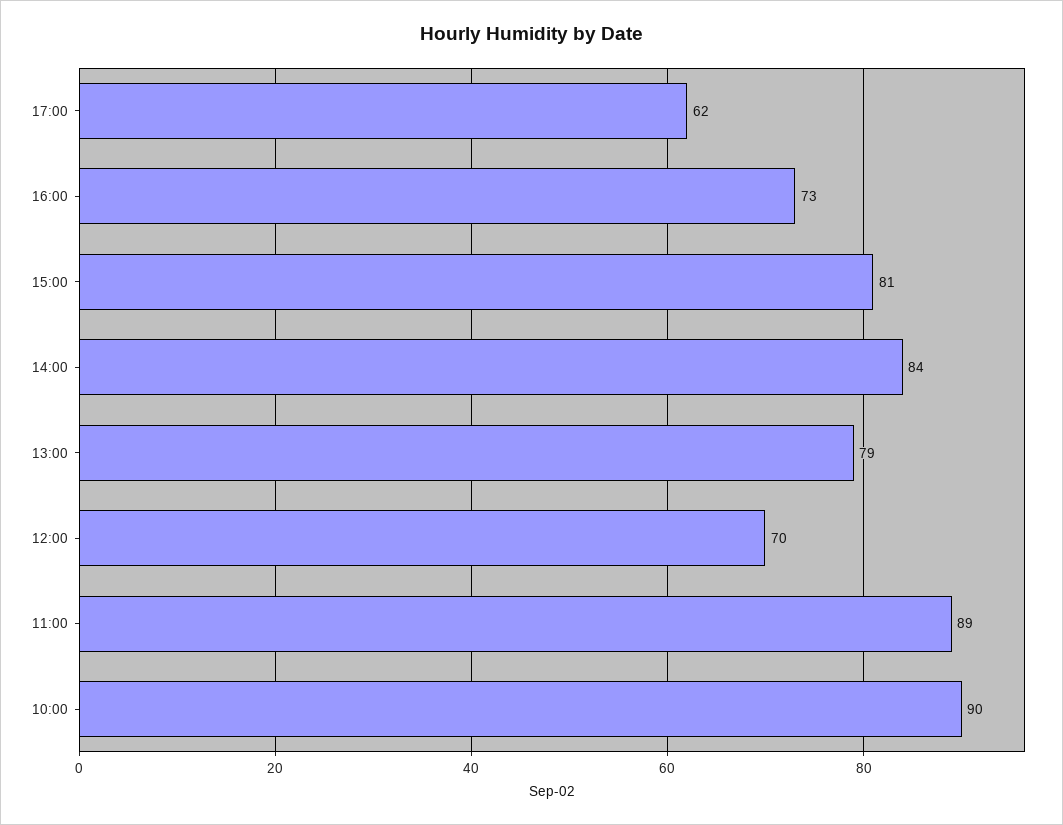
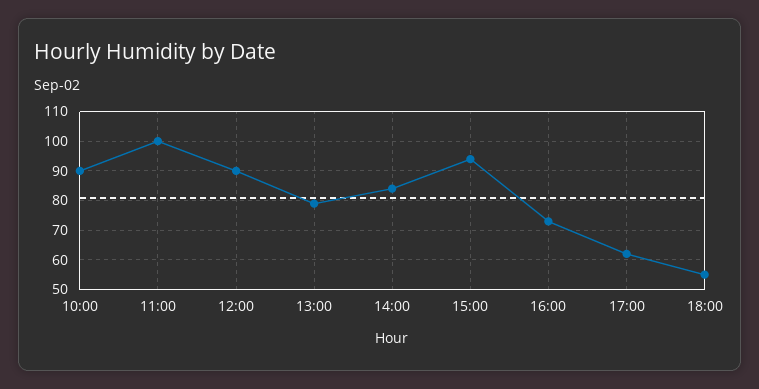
15:00: 81 -> 95
12:00: 70 -> 90
11:00: 89 -> 100
18:00: none -> 55

